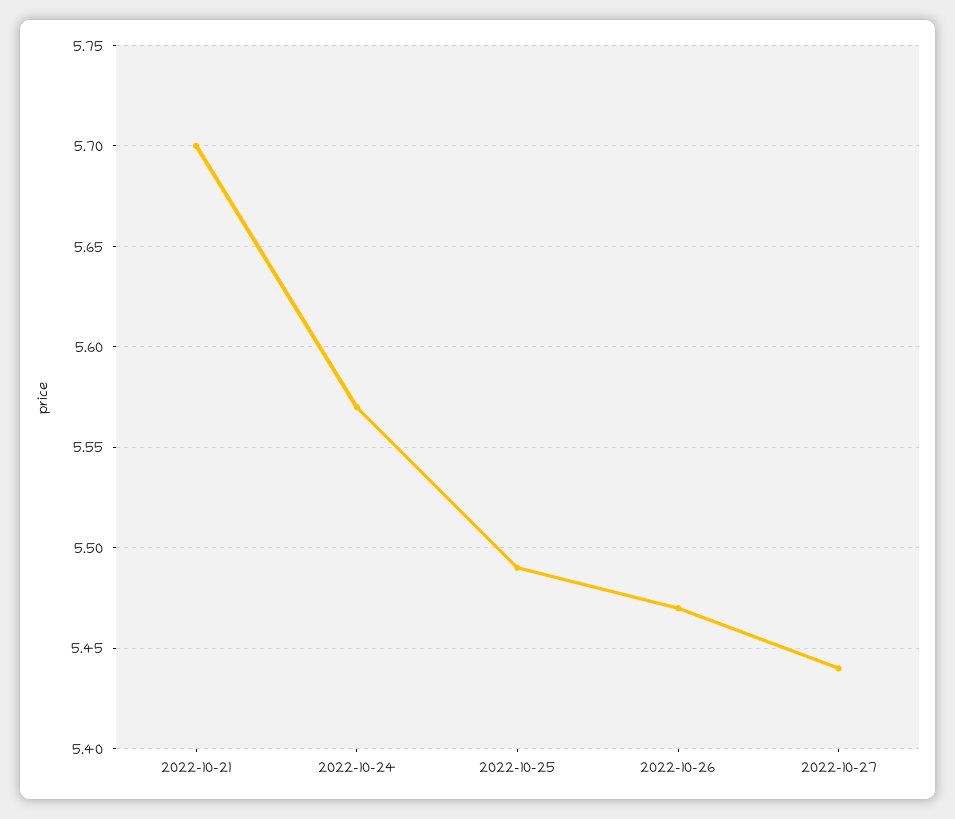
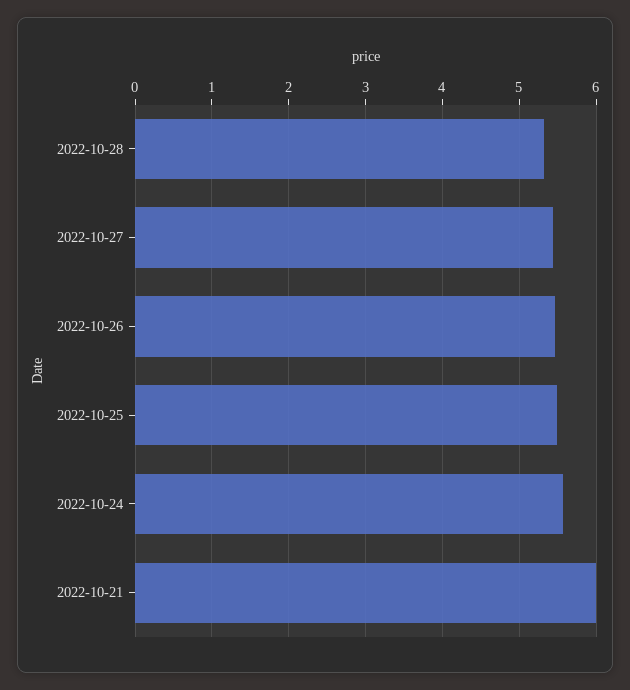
2022-10-21: 5.7 -> 6
2022-10-28: none -> 5.3

